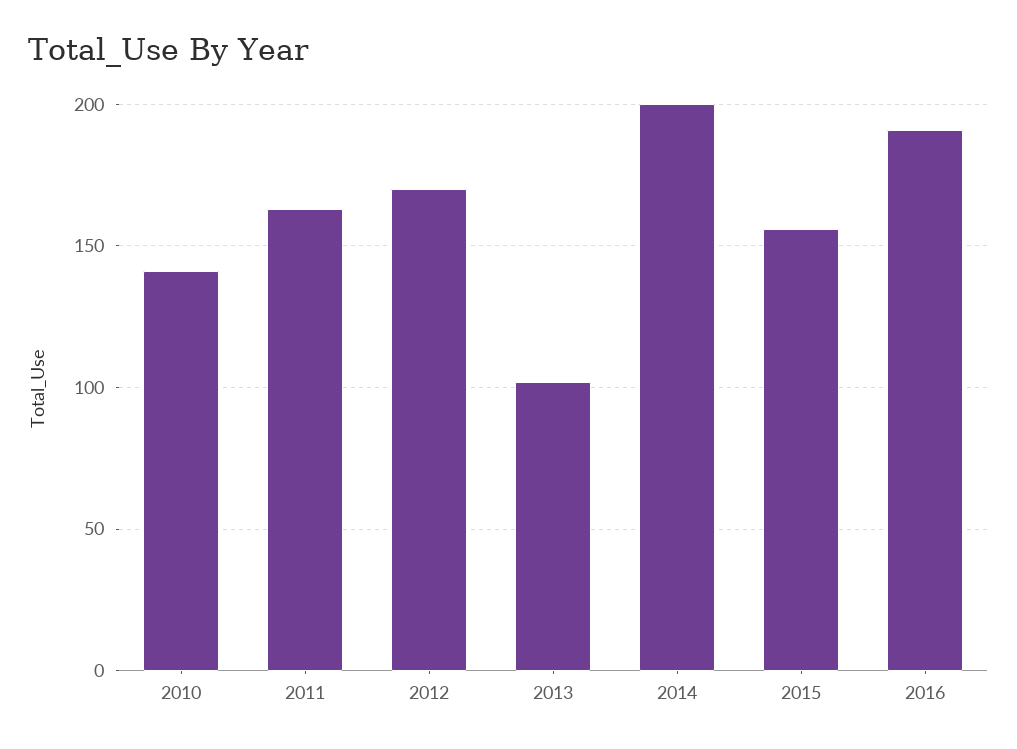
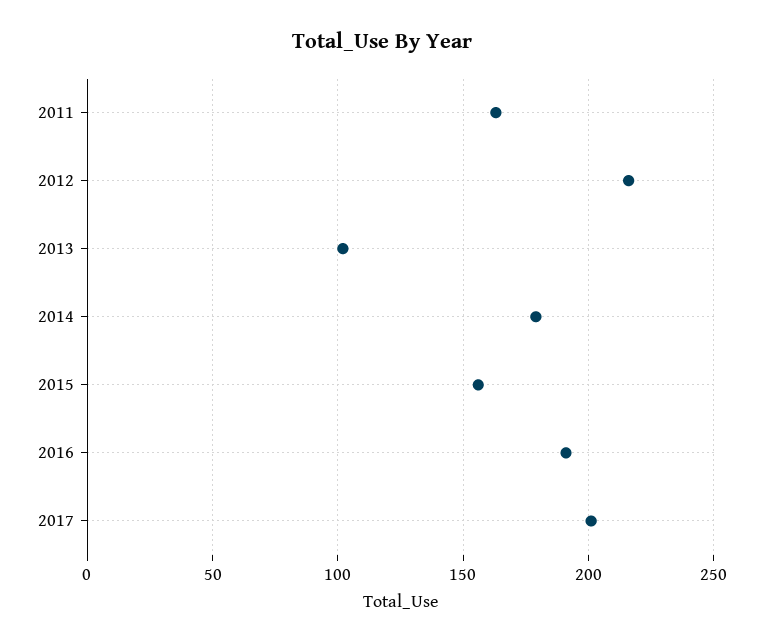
2010: 140 -> none
2012: 170 -> 215
2014: 200 -> 180
2017: none -> 200

